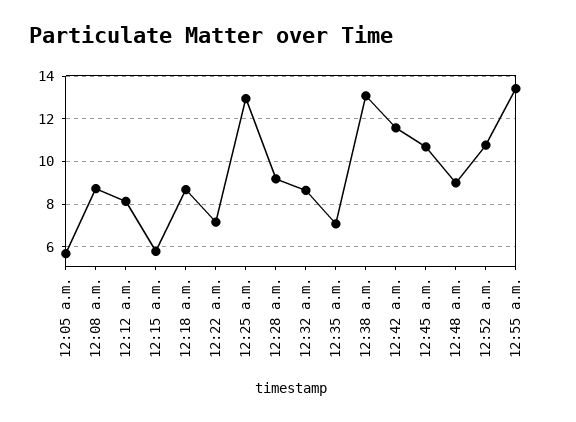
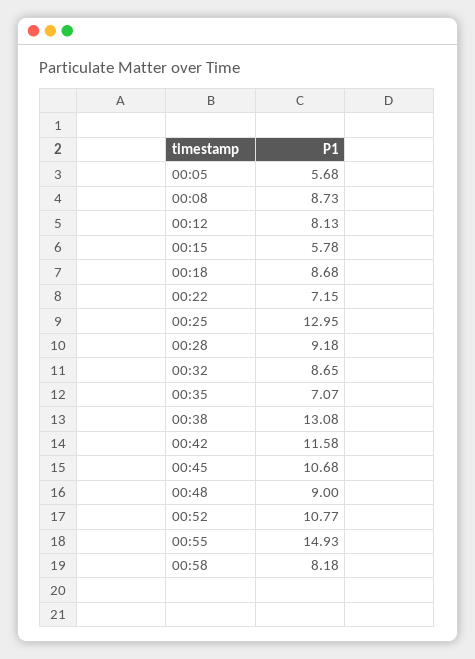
12:55 a.m.: 13.5 -> 14.93
00:58: none -> 8.18

